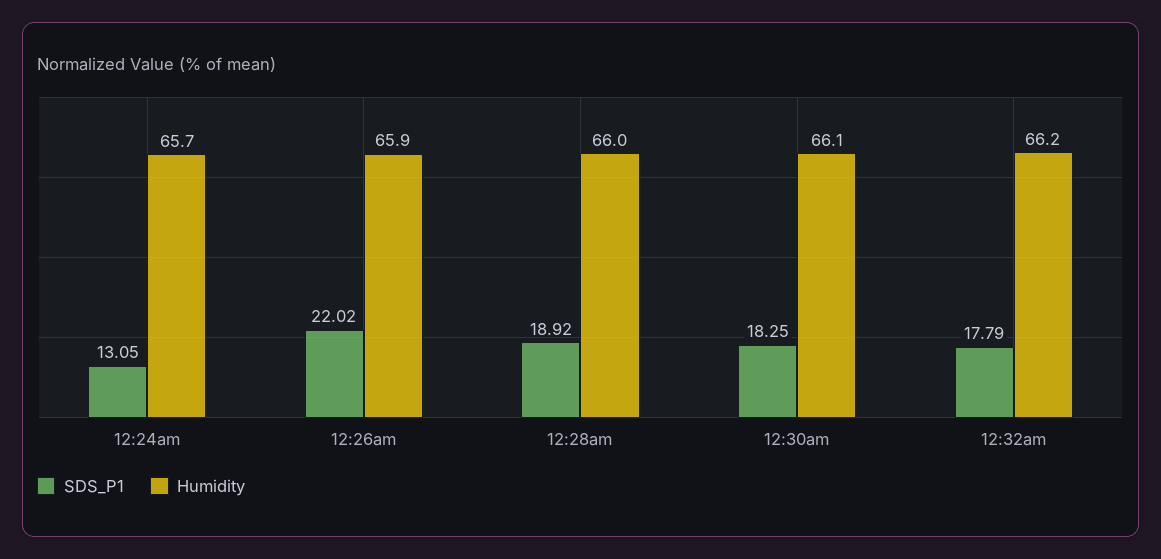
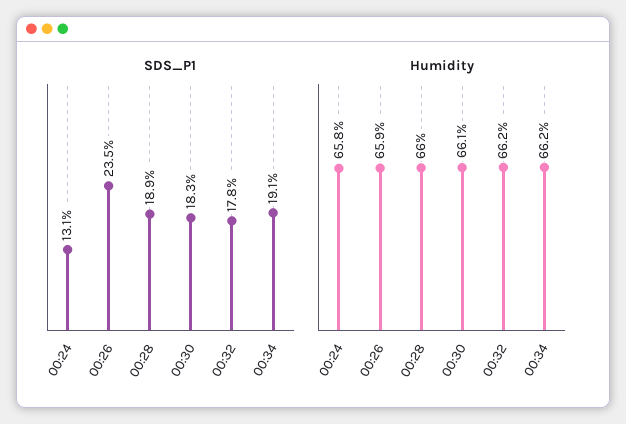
Humidity, 12:24am: 65.7 -> 65.8
SDS_P1, 12:26am: 22.02 -> 23.5
SDS_P1, 00:34: none -> 19.1
Humidity, 00:34: none -> 66.2

